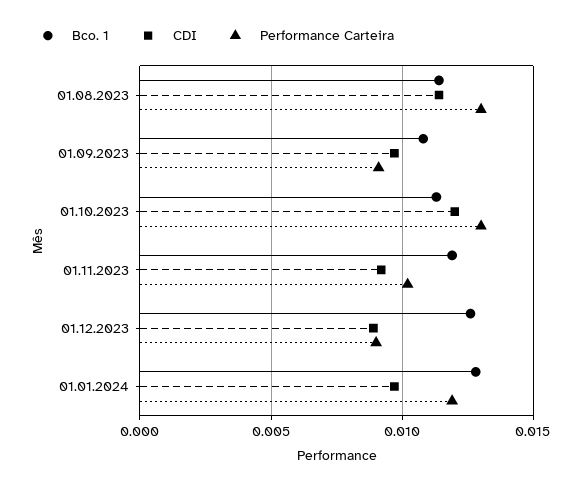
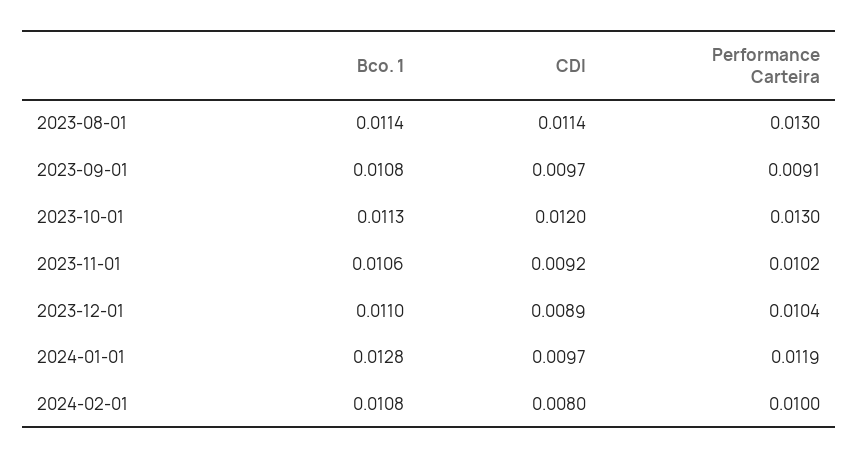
Bco. 1, 01.11.2023: 0.012 -> 0.0106
Bco. 1, 01.12.2023: 0.0125 -> 0.011
Performance Carteira, 01.12.2023: 0.009 -> 0.0104
Bco. 1, 2024-02-01: none -> 0.0108
CDI, 2024-02-01: none -> 0.008
Performance Carteira, 2024-02-01: none -> 0.01

